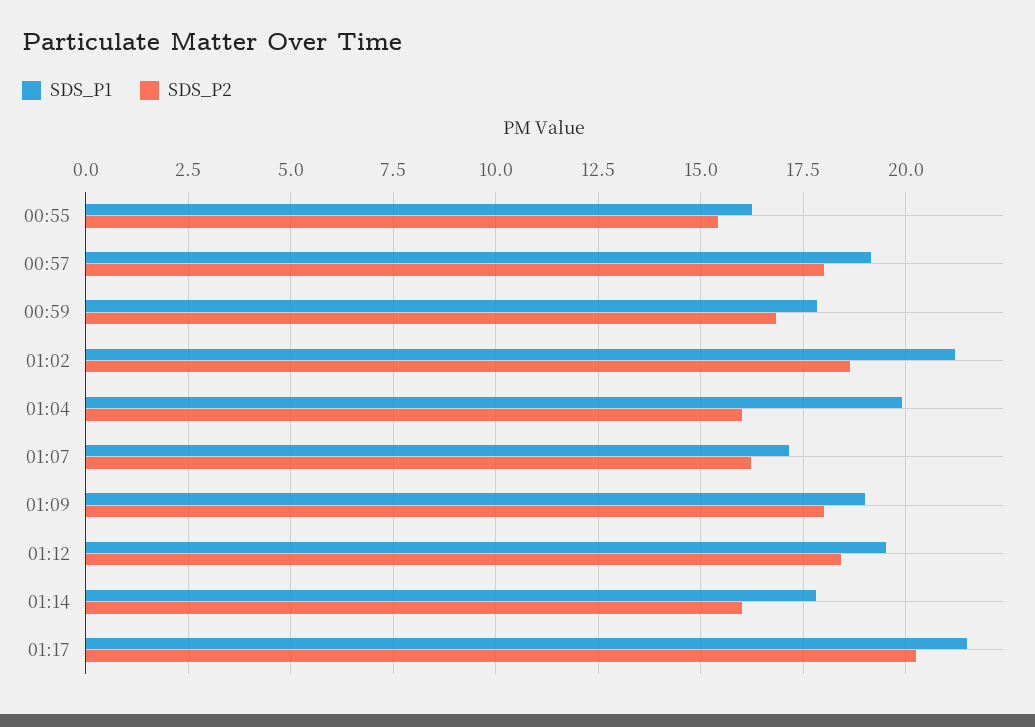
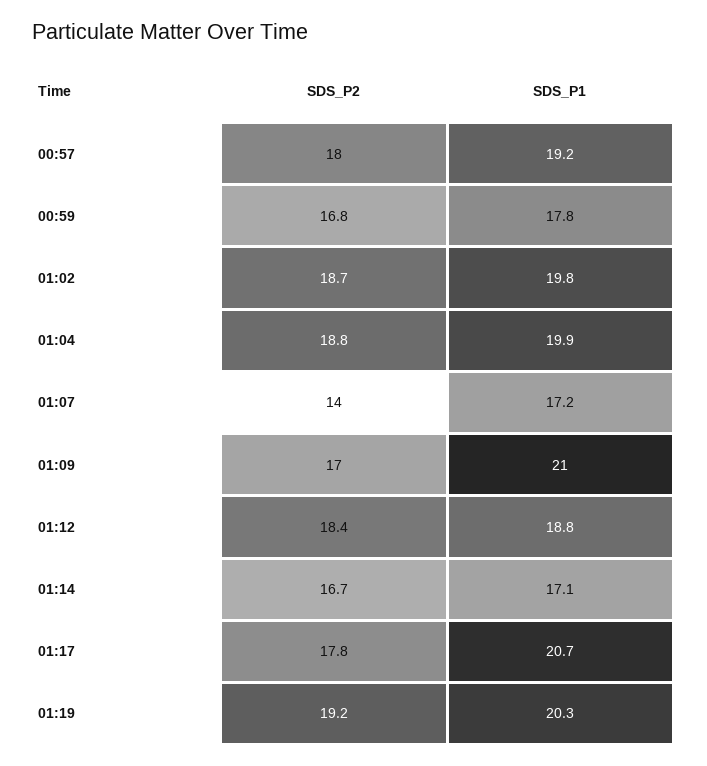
SDS_P1, 00:55: 16.25 -> none
SDS_P2, 00:55: 15.5 -> none
SDS_P1, 01:02: 21.25 -> 19.8
SDS_P2, 01:04: 16 -> 18.8
SDS_P2, 01:07: 16.25 -> 14
SDS_P1, 01:09: 19 -> 21
SDS_P2, 01:09: 18 -> 17
SDS_P1, 01:12: 19.5 -> 18.8
SDS_P1, 01:14: 17.75 -> 17.1
SDS_P2, 01:14: 16 -> 16.7
SDS_P1, 01:17: 21.5 -> 20.7
SDS_P2, 01:17: 20.25 -> 17.8
SDS_P2, 01:19: none -> 19.2
SDS_P1, 01:19: none -> 20.3

